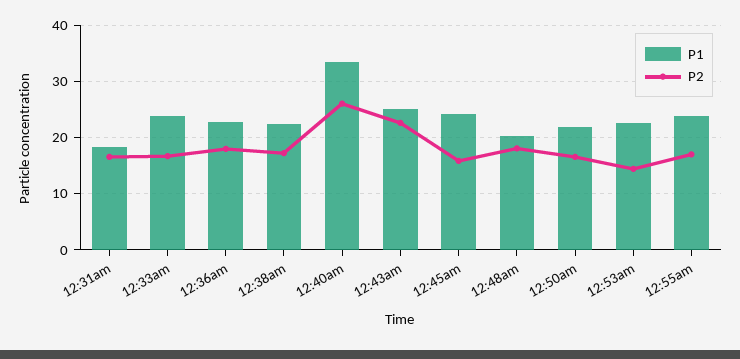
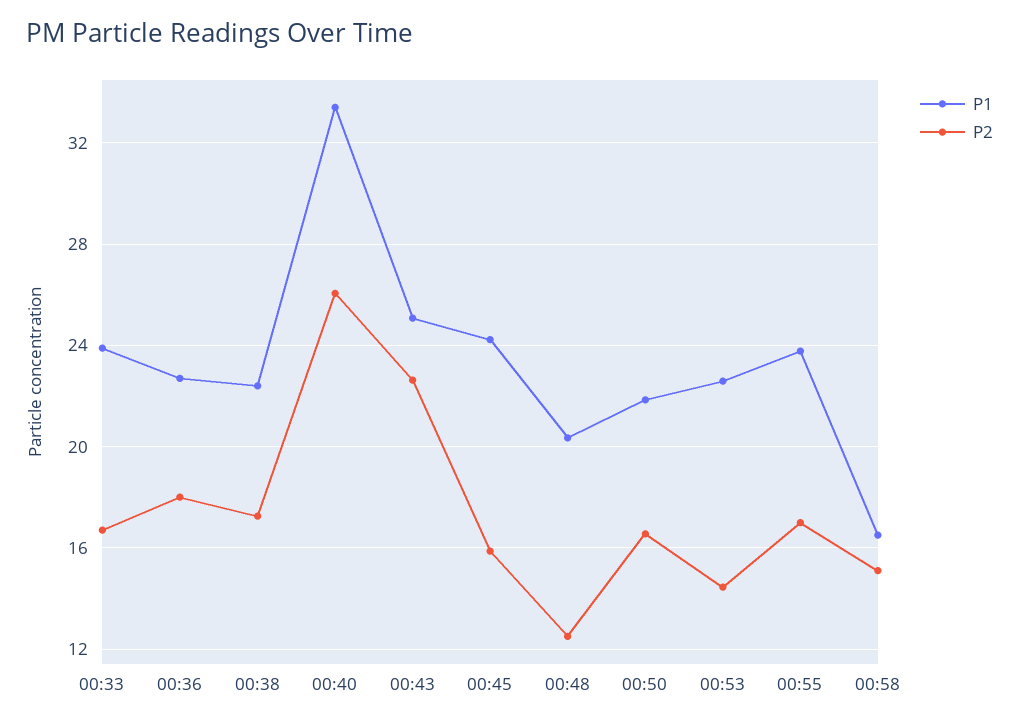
P1, 12:31am: 18 -> none
P2, 12:31am: 16 -> none
P2, 12:48am: 18 -> 12.5
P1, 00:58: none -> 16.5
P2, 00:58: none -> 15

